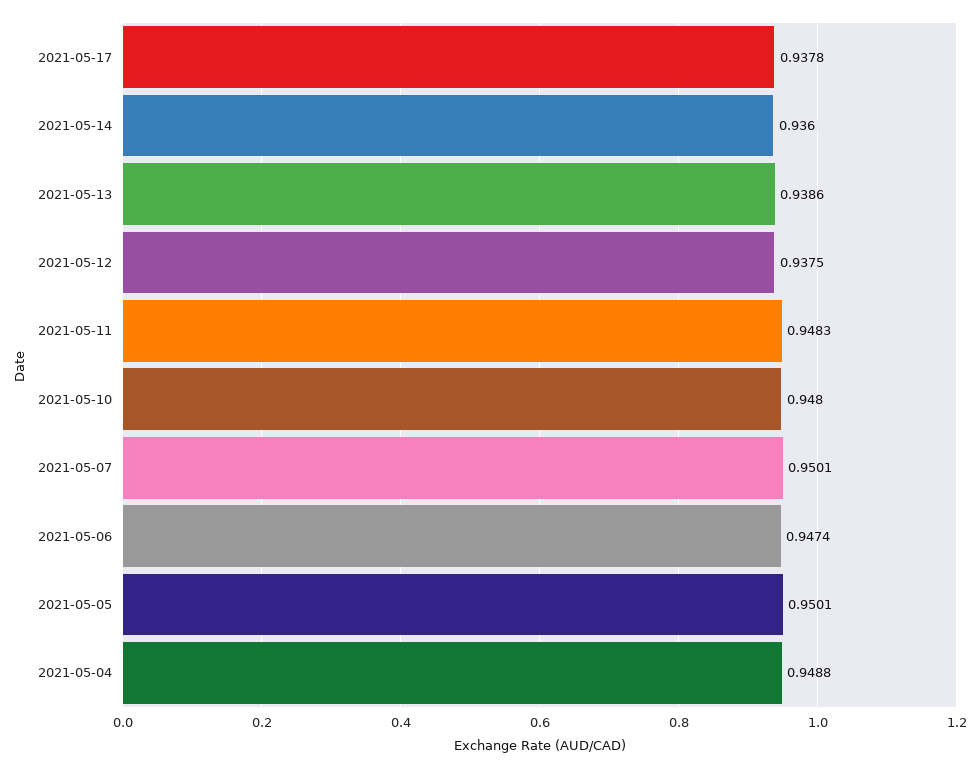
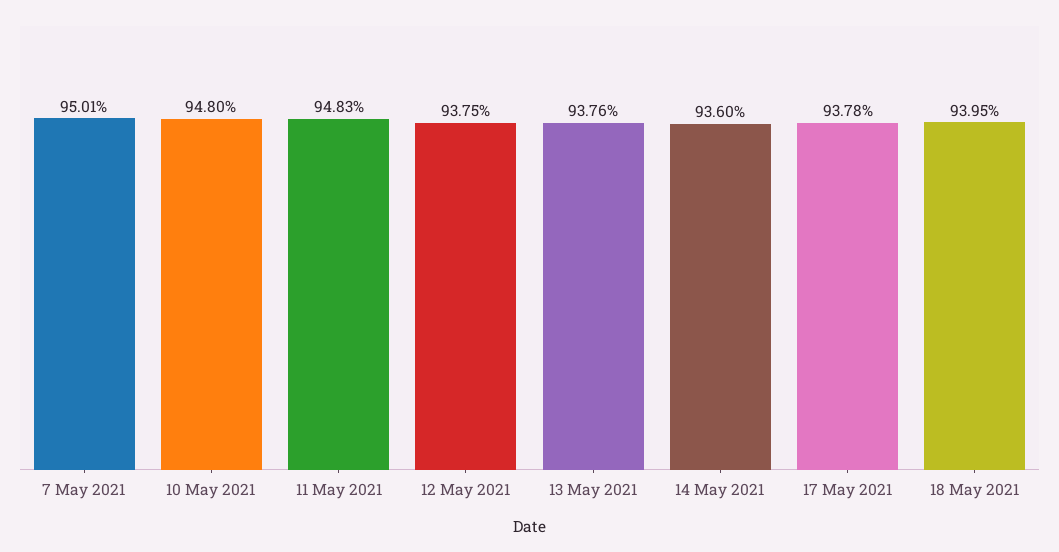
2021-05-13: 0.9386 -> 0.9376
2021-05-06: 0.9474 -> none
2021-05-05: 0.9501 -> none
2021-05-04: 0.9488 -> none
18 May 2021: none -> 0.9395

